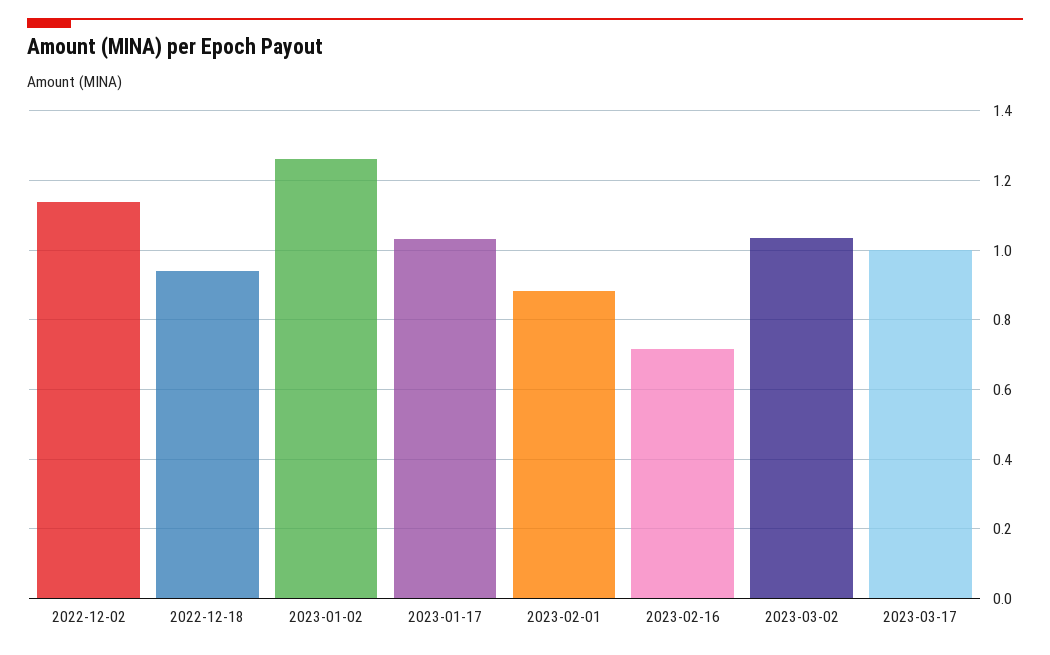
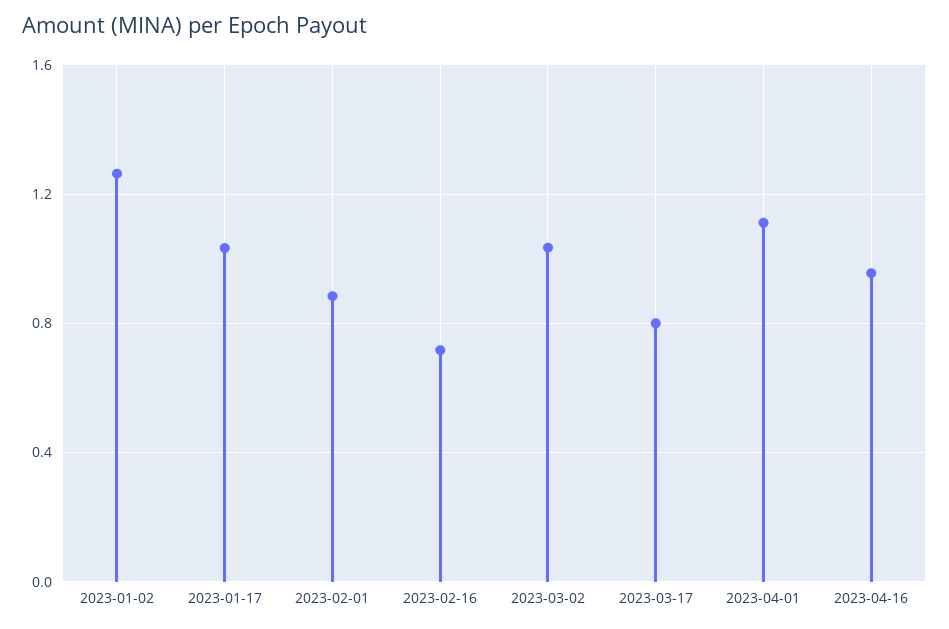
2022-12-02: 1.14 -> none
2022-12-18: 0.94 -> none
2023-03-17: 1 -> 0.8
2023-04-01: none -> 1.1
2023-04-16: none -> 0.95

